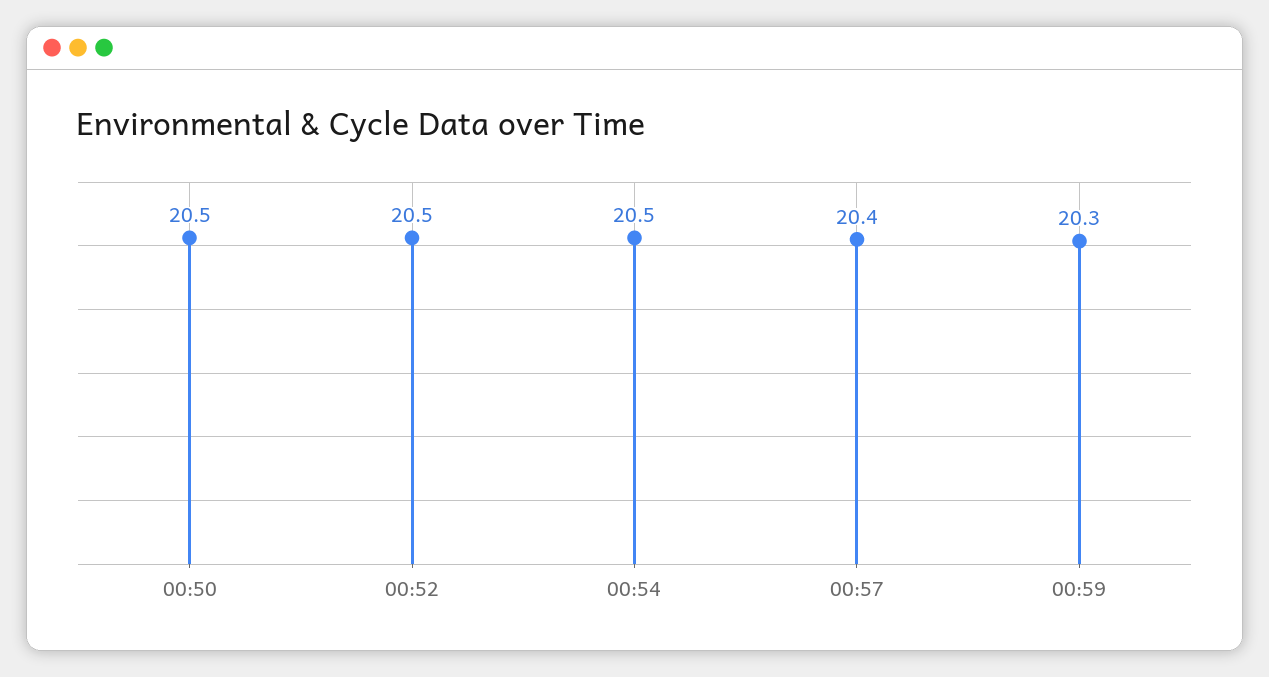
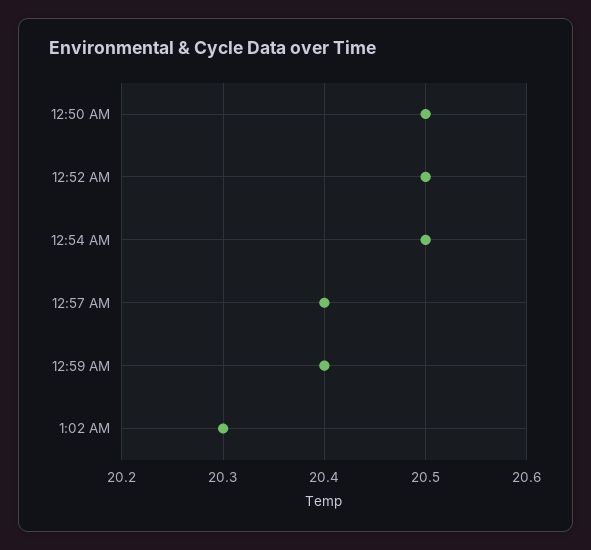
00:59: 20.3 -> 20.4
1:02 AM: none -> 20.3

